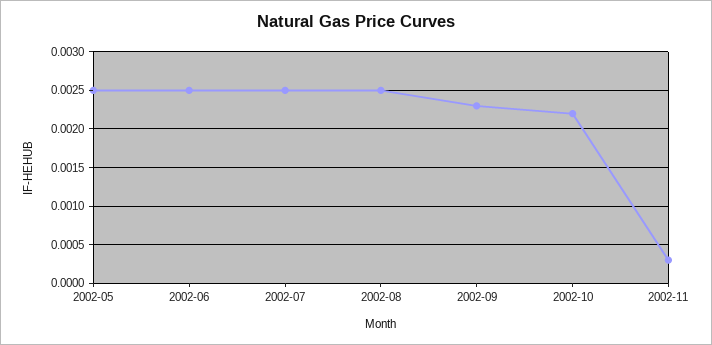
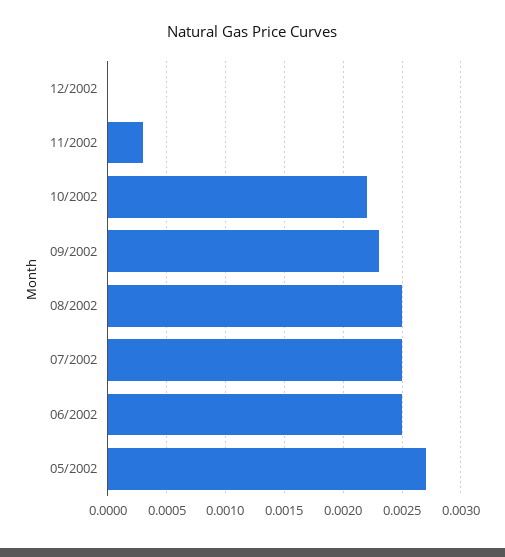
2002-05: 0.0025 -> 0.0027
12/2002: none -> 0

